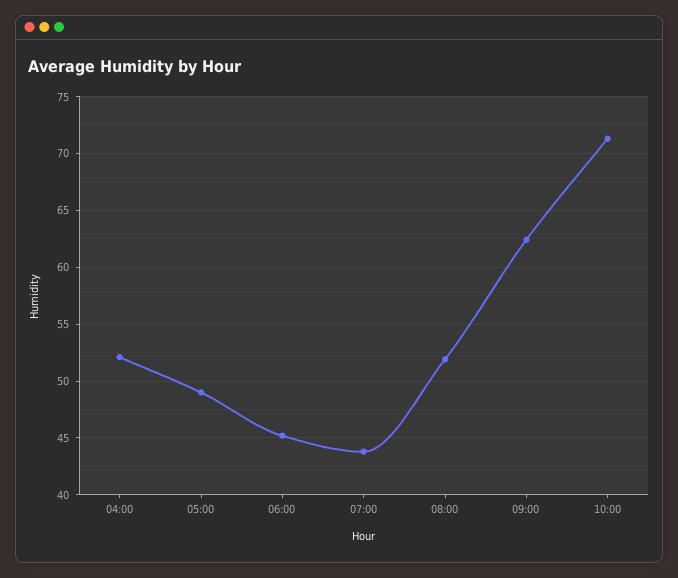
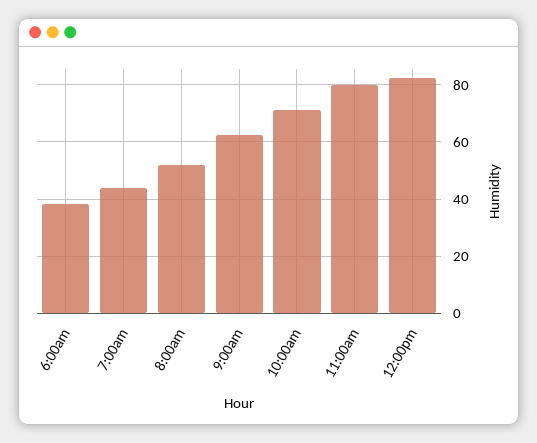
04:00: 52 -> none
05:00: 49 -> none
06:00: 45 -> 37.5
11:00am: none -> 80
12:00pm: none -> 82.5

